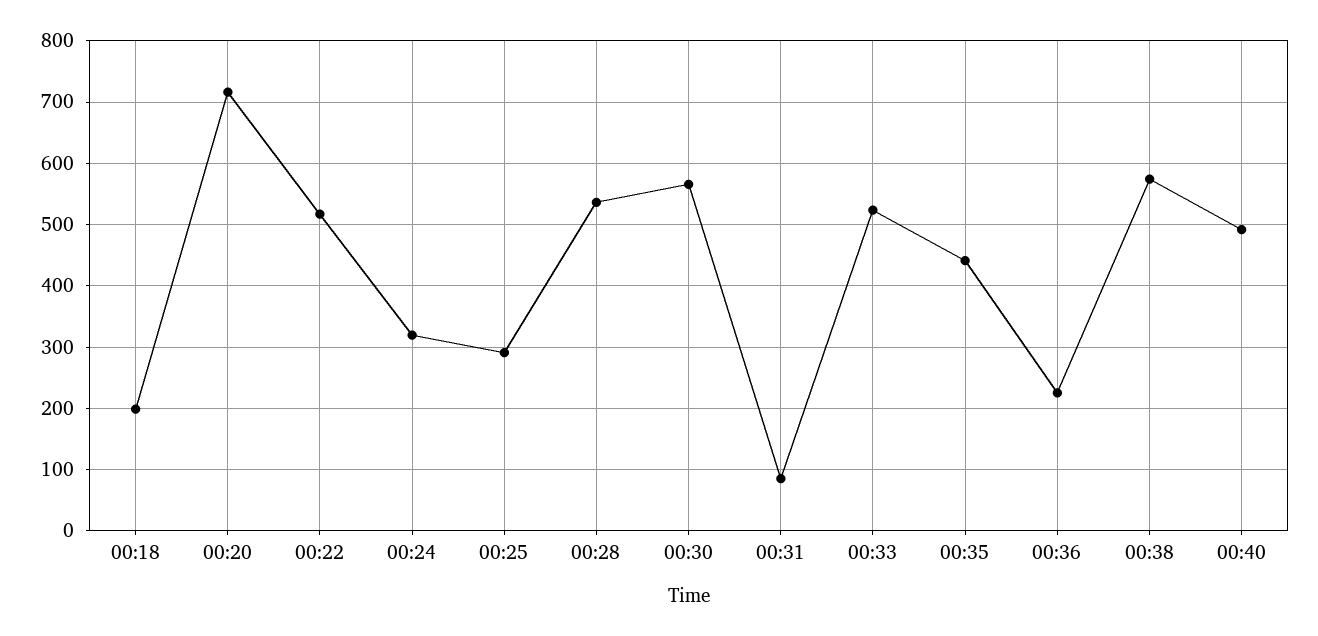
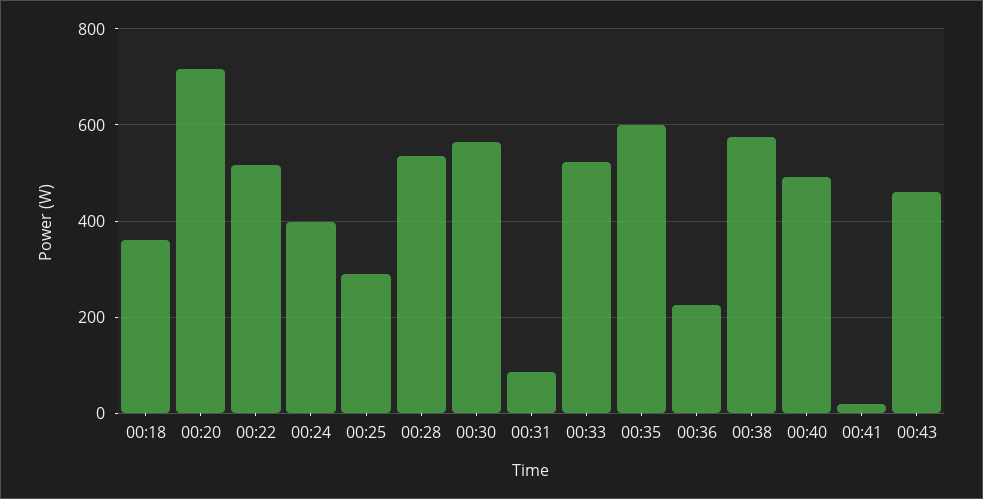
00:18: 200 -> 360
00:24: 320 -> 400
00:35: 440 -> 600
00:41: none -> 20
00:43: none -> 460

